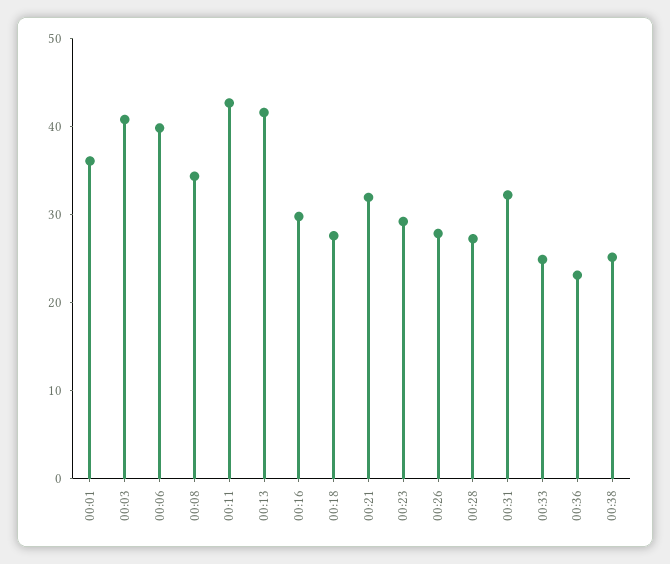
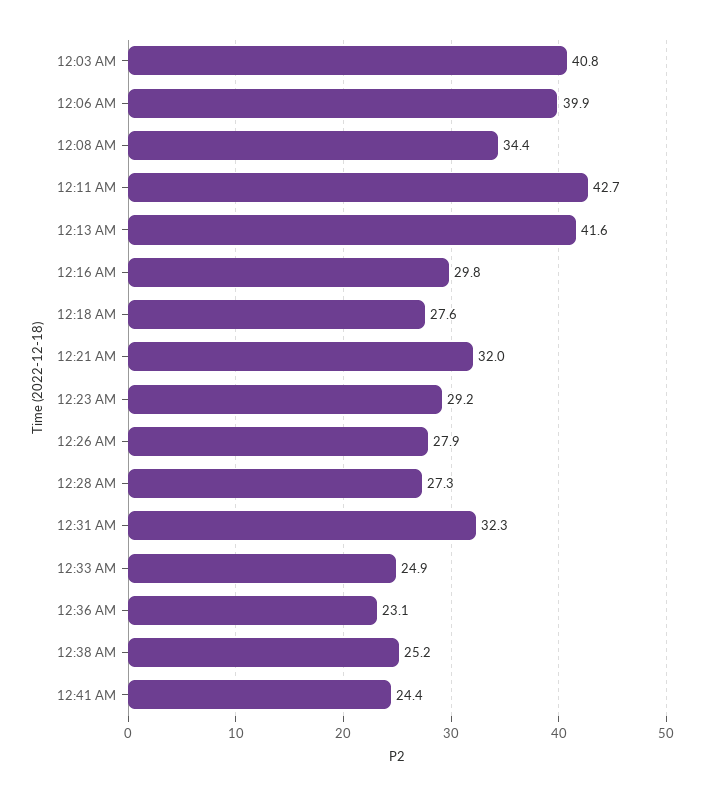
00:01: 36 -> none
12:41 AM: none -> 24.4

